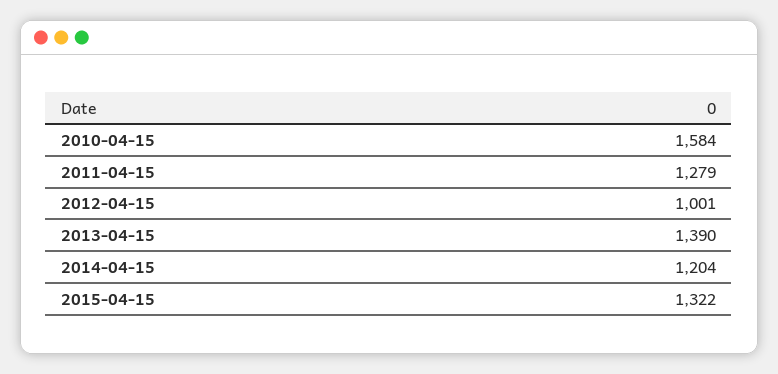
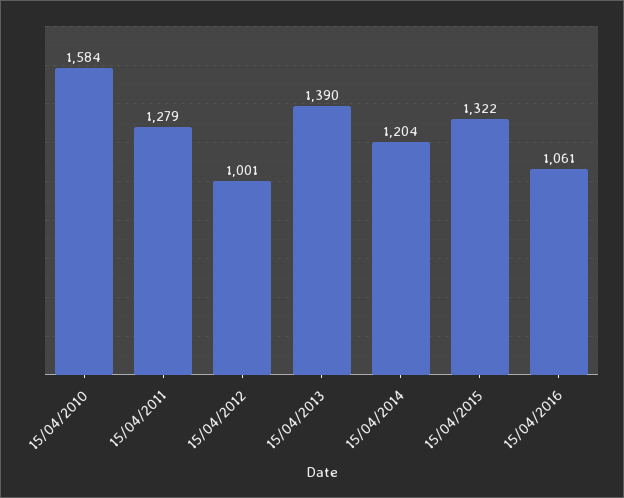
15/04/2016: none -> 1061

